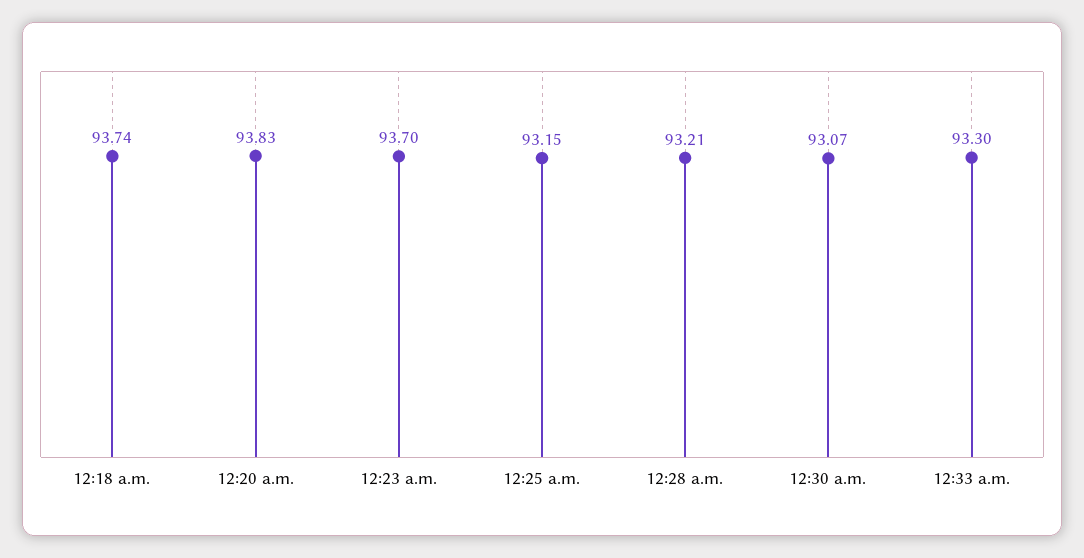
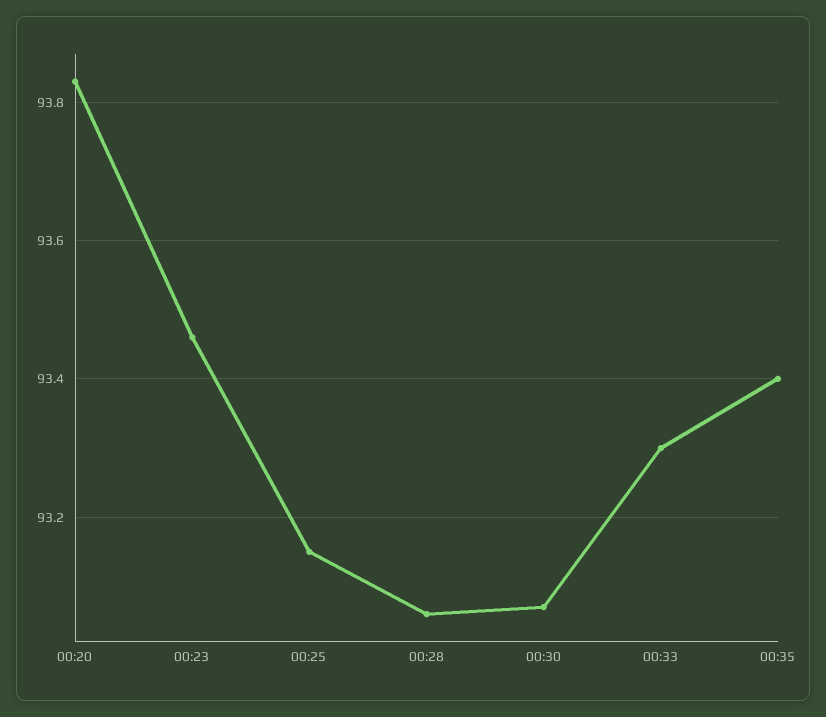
12:18 a.m.: 93.74 -> none
12:23 a.m.: 93.7 -> 93.45
12:28 a.m.: 93.21 -> 93.05
00:35: none -> 93.4

